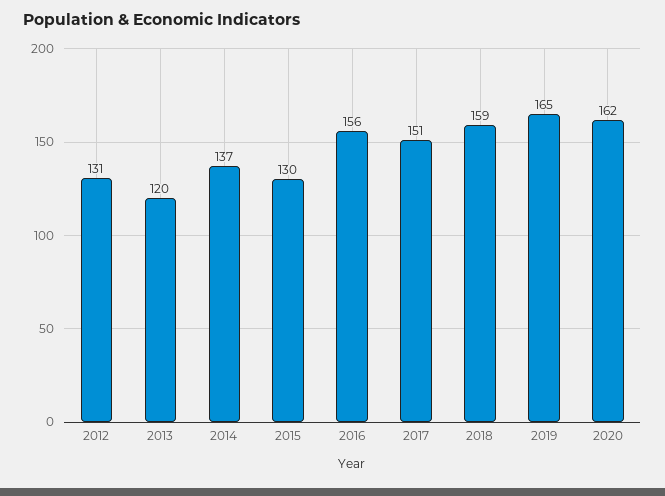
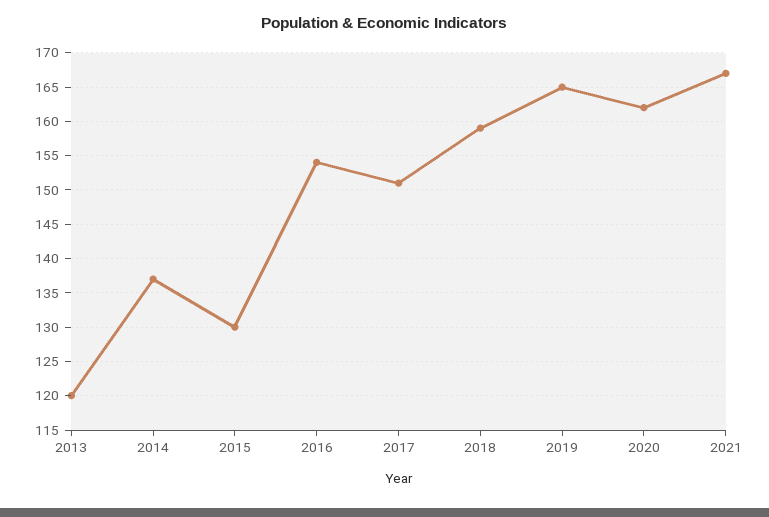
2012: 131 -> none
2016: 156 -> 154
2021: none -> 167

